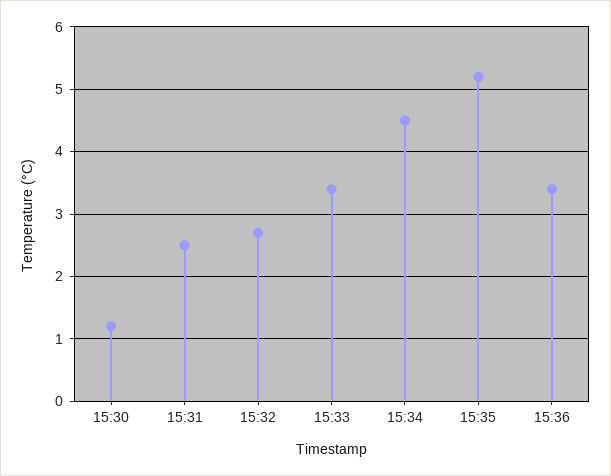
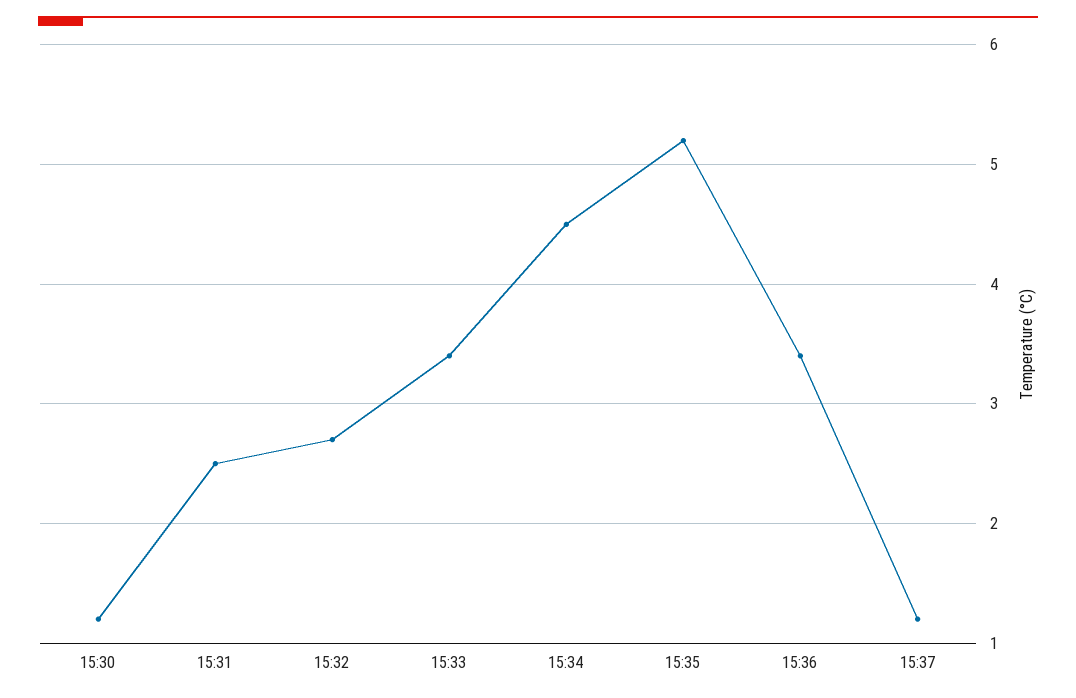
15:37: none -> 1.2

